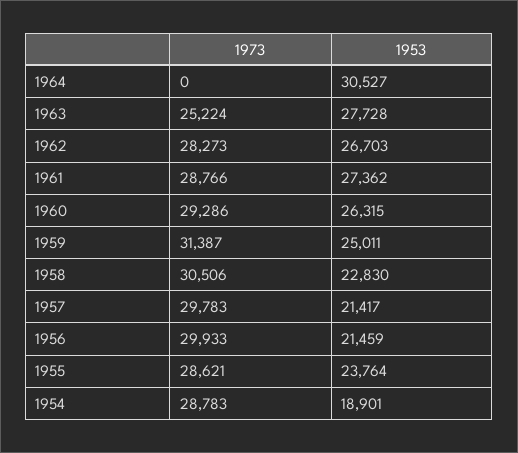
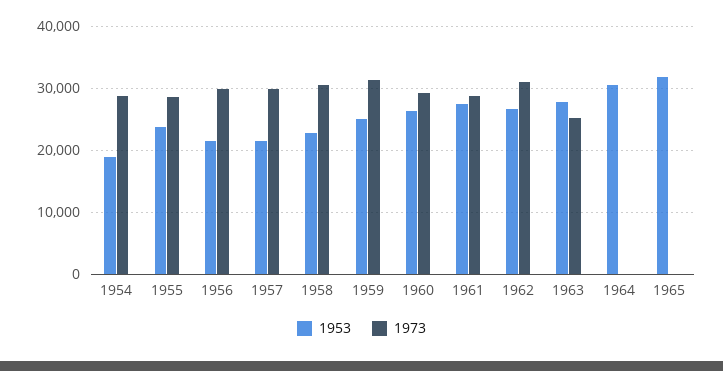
1973, 1962: 28273 -> 31000
1953, 1965: none -> 32000
1973, 1965: none -> 0

